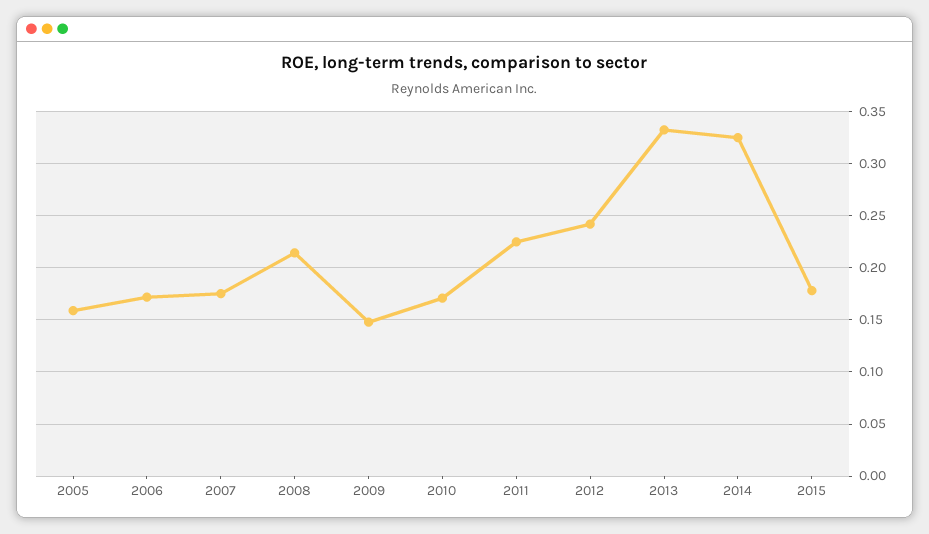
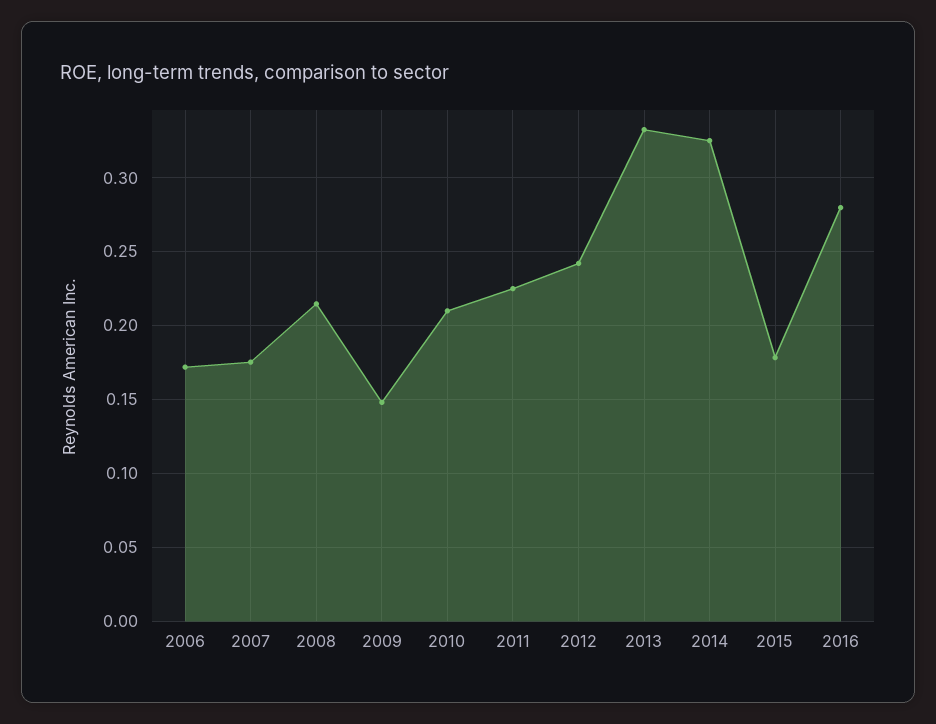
2005: 0.16 -> none
2010: 0.17 -> 0.21
2016: none -> 0.28

